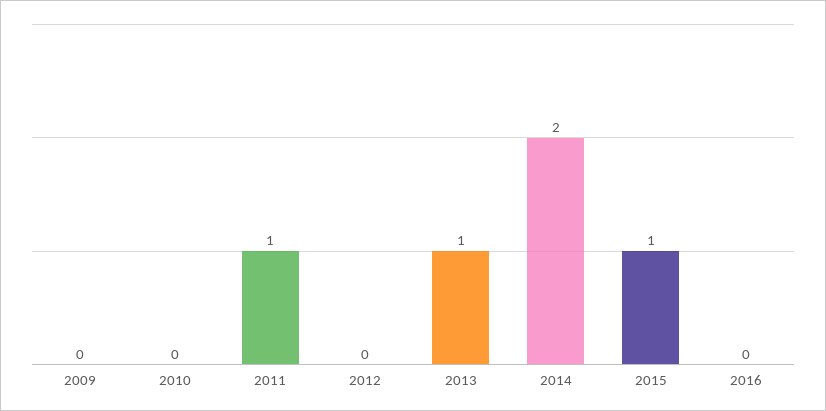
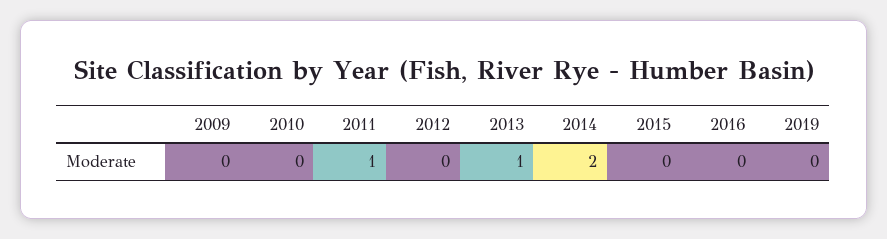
2015: 1 -> 0
2019: none -> 0

